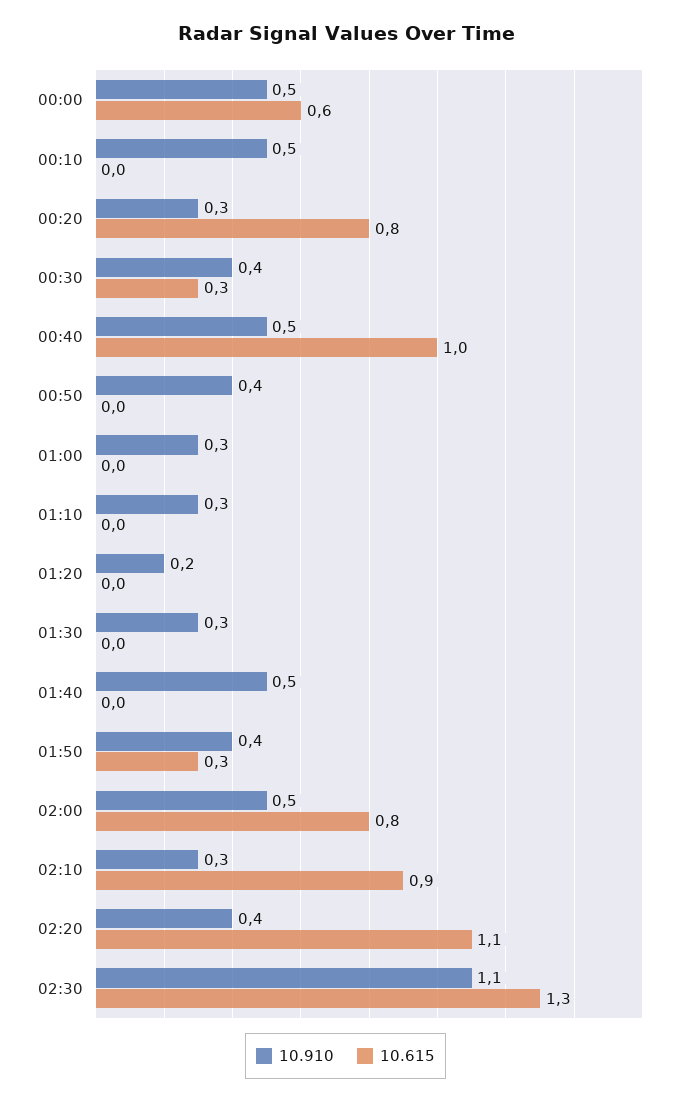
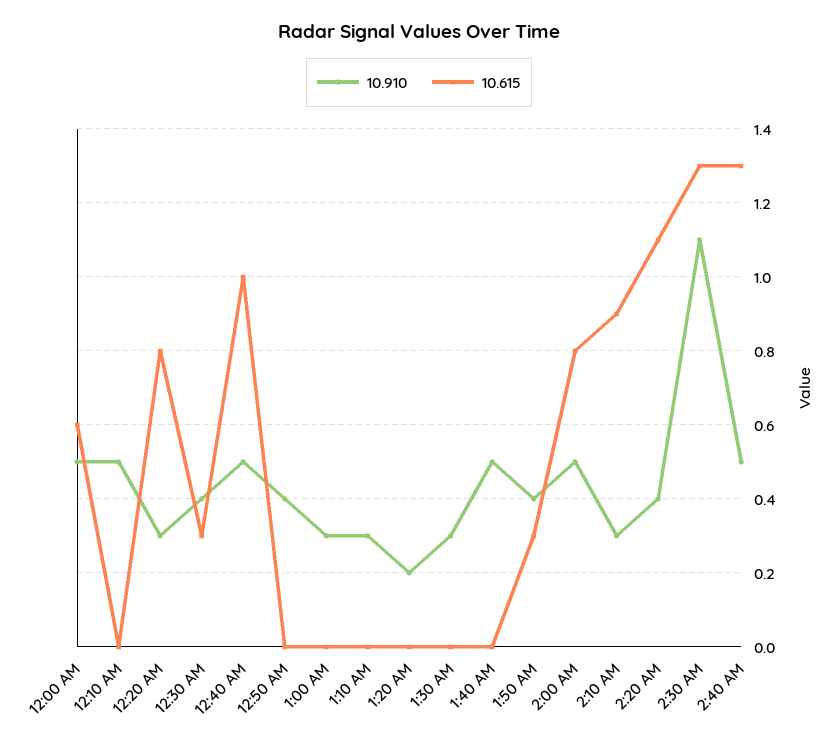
10.910, 2:40 AM: none -> 0.5
10.615, 2:40 AM: none -> 1.3

